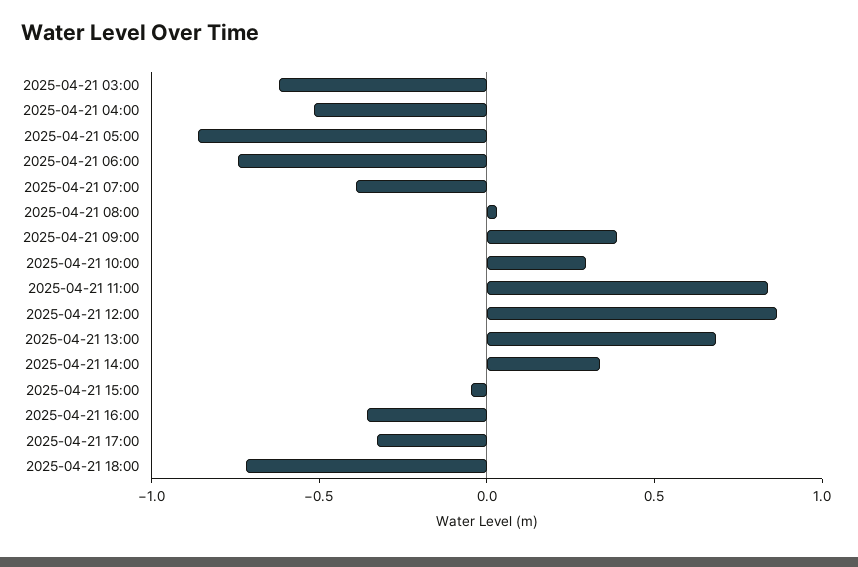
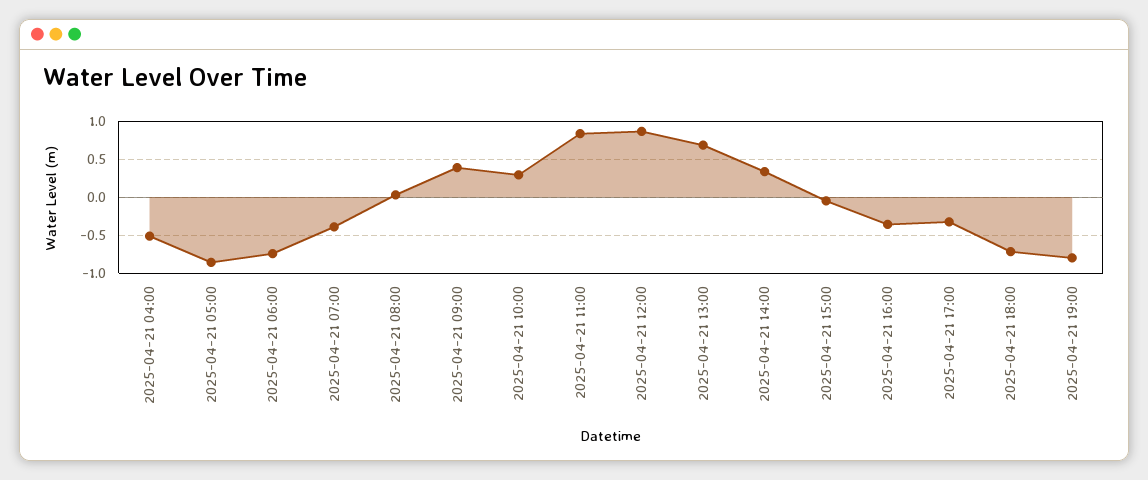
2025-04-21 03:00: -0.6 -> none
2025-04-21 19:00: none -> -0.8

